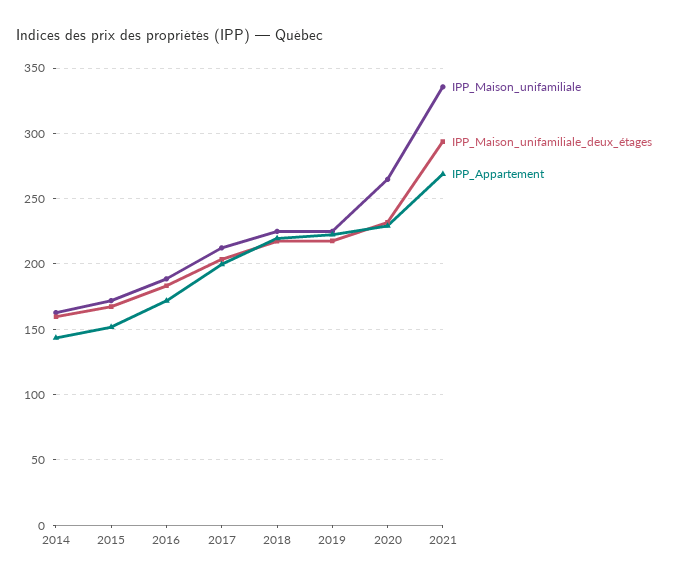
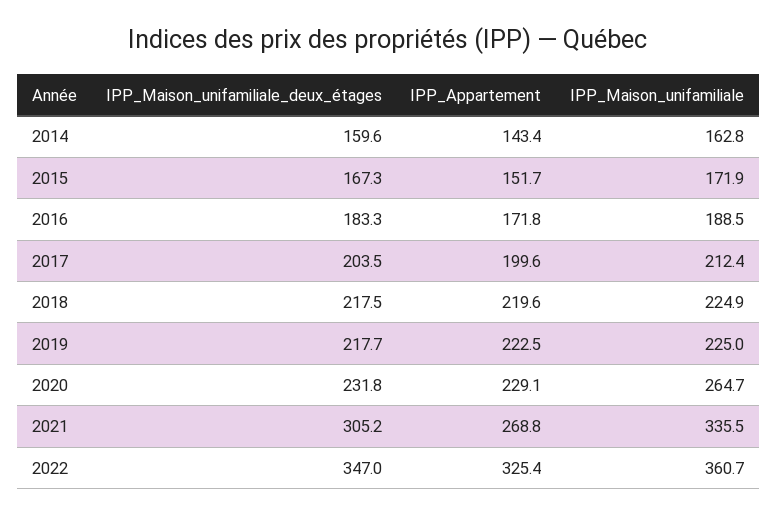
IPP_Maison_unifamiliale_deux_étages, 2021: 295 -> 305.2
IPP_Maison_unifamiliale_deux_étages, 2022: none -> 347
IPP_Appartement, 2022: none -> 325.4
IPP_Maison_unifamiliale, 2022: none -> 360.7

